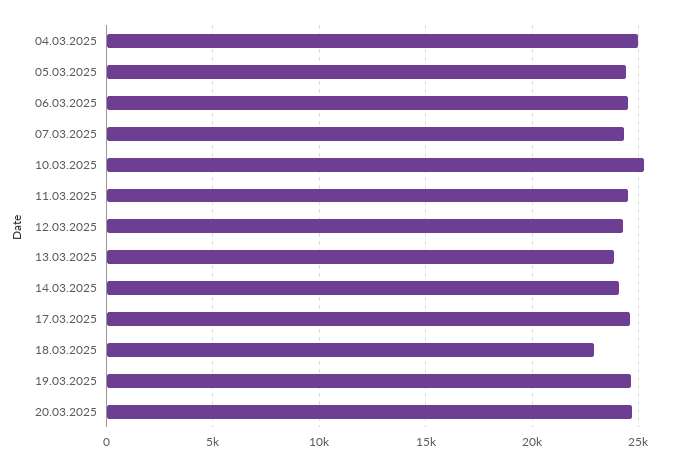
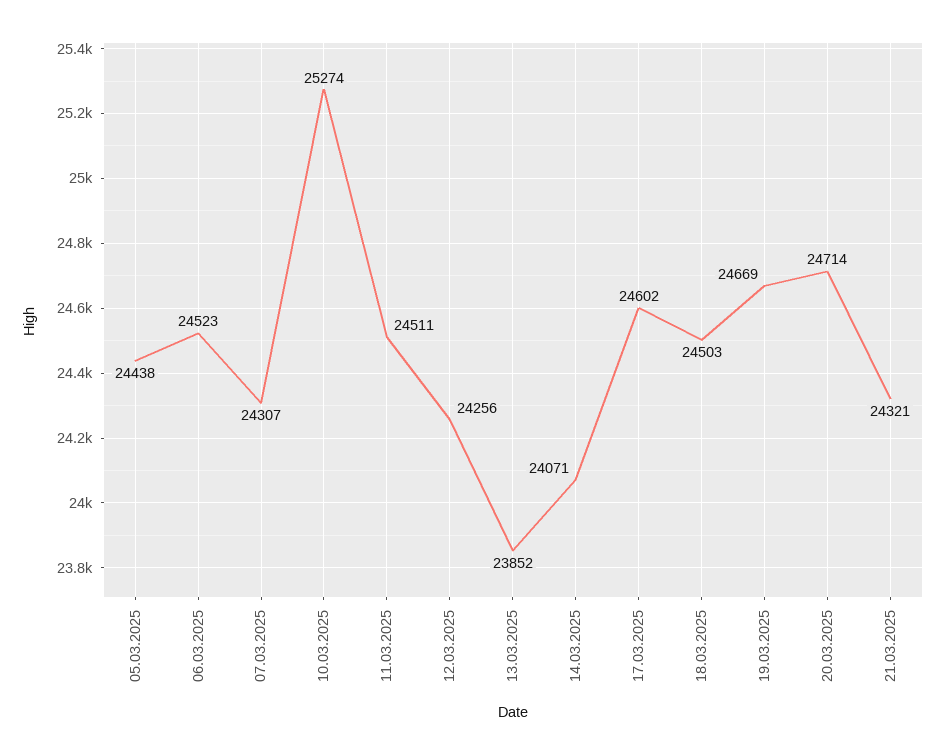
04.03.2025: 25000 -> none
18.03.2025: 23000 -> 24503
21.03.2025: none -> 24321

